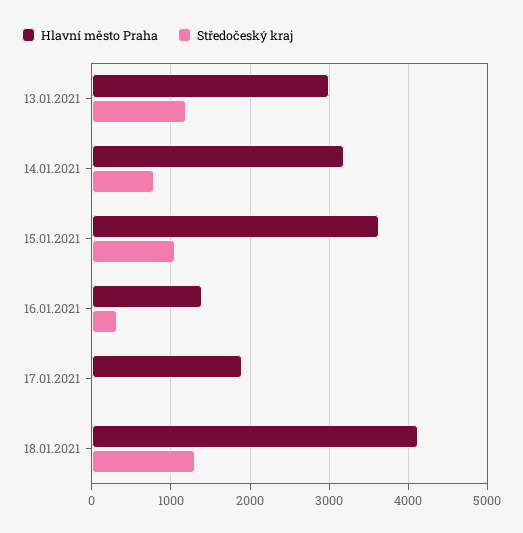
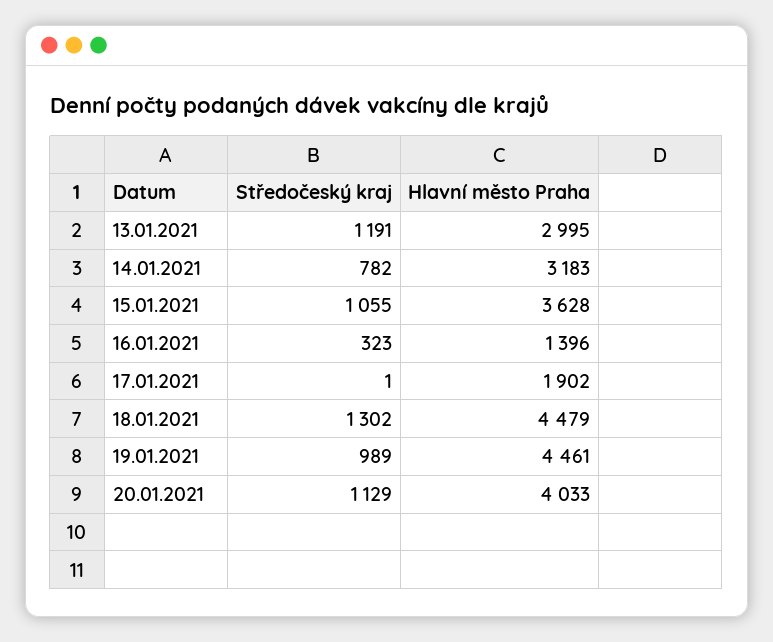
Hlavní město Praha, 18.01.2021: 4100 -> 4479
Středočeský kraj, 19.01.2021: none -> 989
Hlavní město Praha, 19.01.2021: none -> 4461
Středočeský kraj, 20.01.2021: none -> 1129
Hlavní město Praha, 20.01.2021: none -> 4033

